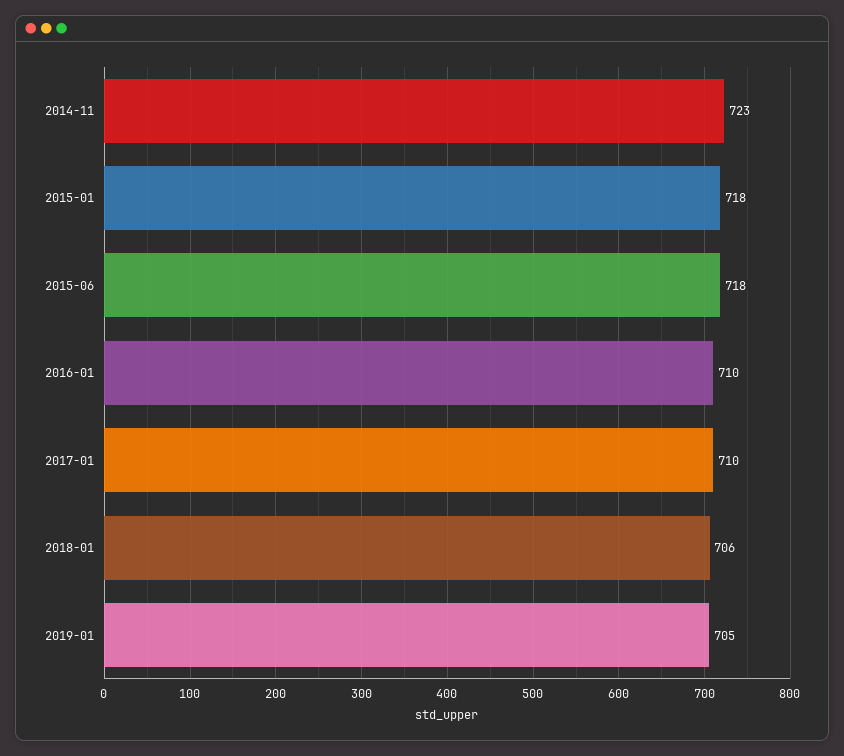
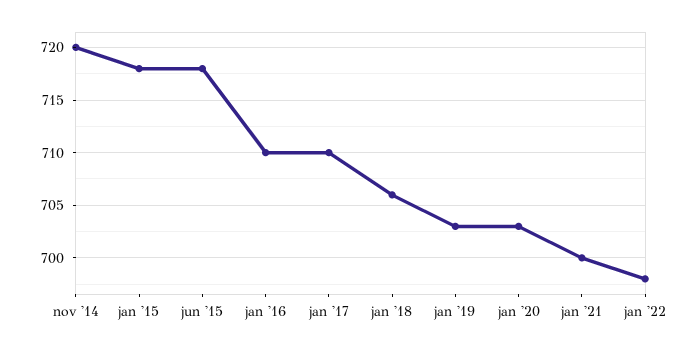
2014-11: 723 -> 720
2019-01: 705 -> 703
jan '20: none -> 703
jan '21: none -> 700
jan '22: none -> 698

